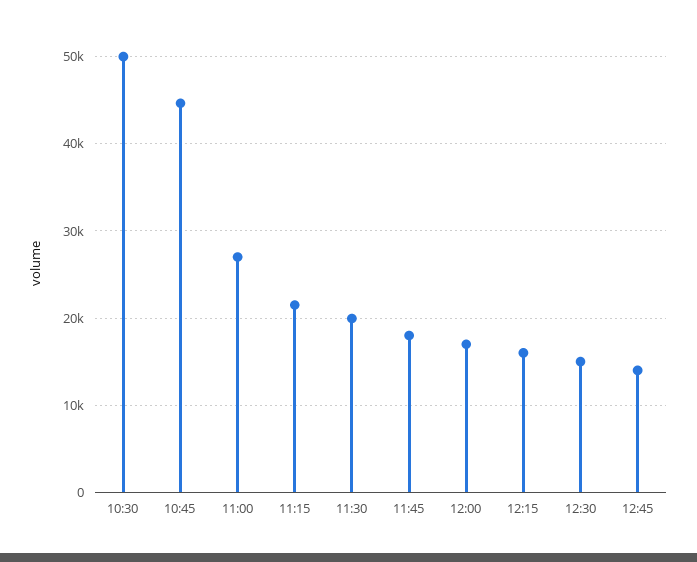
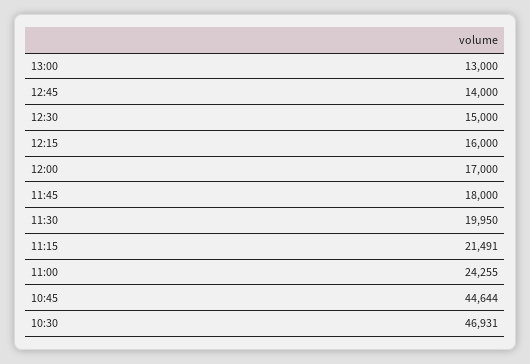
10:30: 50000 -> 46931
11:00: 27000 -> 24255
13:00: none -> 13000

